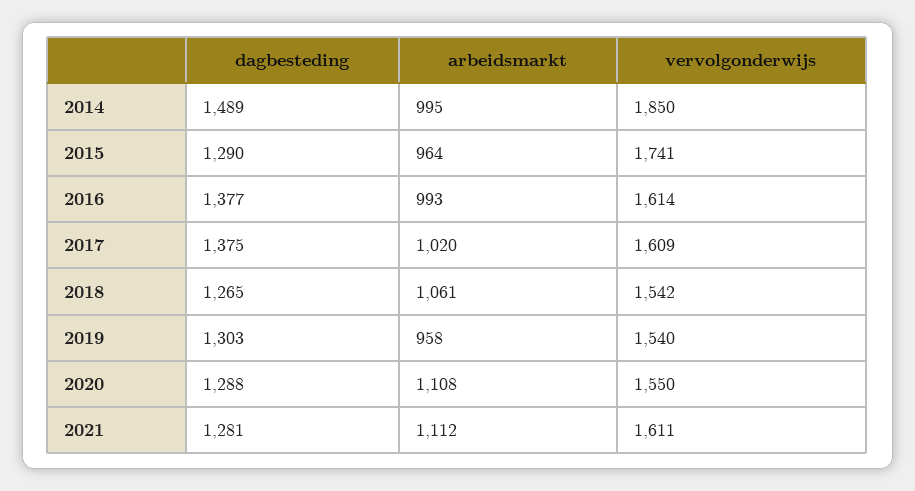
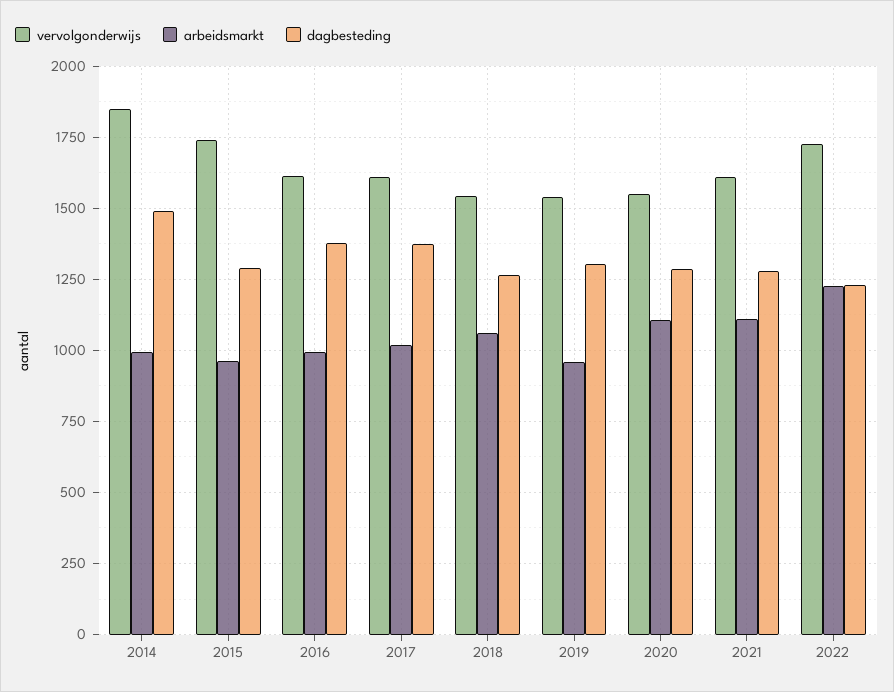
vervolgonderwijs, 2022: none -> 1725
arbeidsmarkt, 2022: none -> 1225
dagbesteding, 2022: none -> 1225

